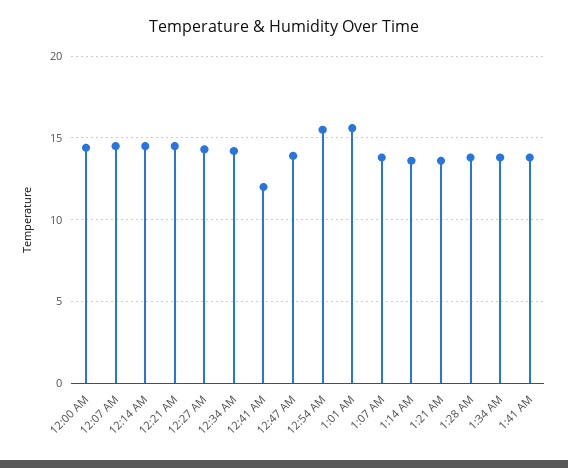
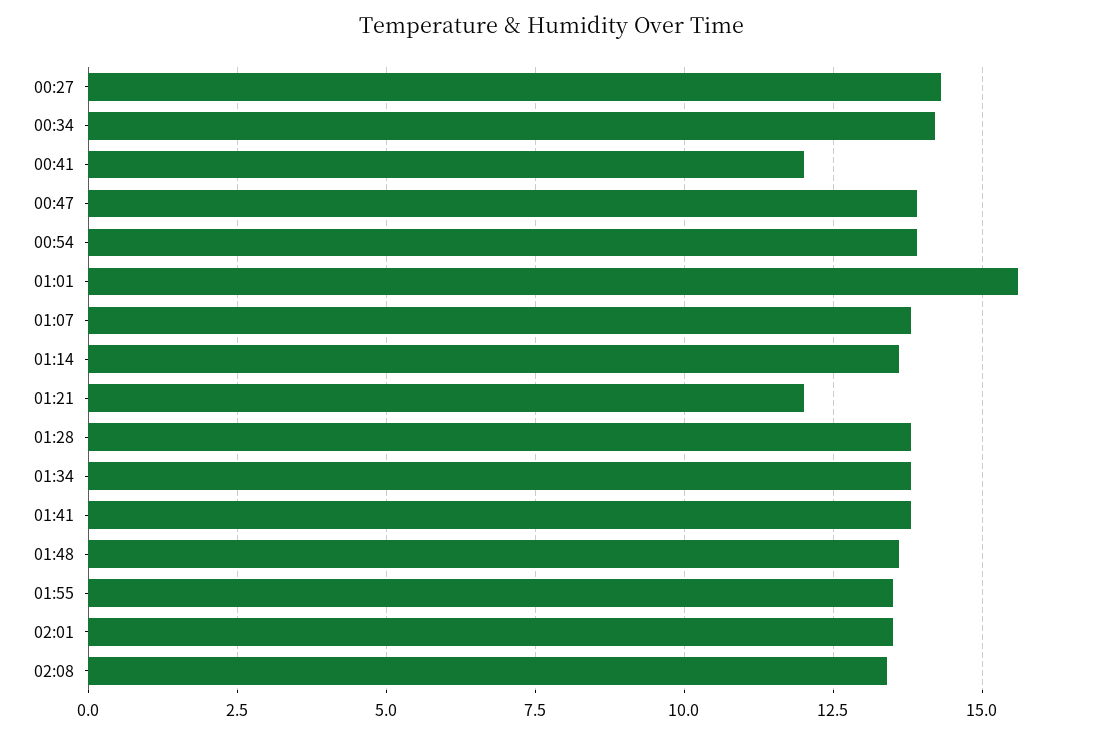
12:00 AM: 14.5 -> none
12:07 AM: 14.5 -> none
12:14 AM: 14.5 -> none
12:21 AM: 14.5 -> none
12:54 AM: 15.5 -> 14
1:21 AM: 13.5 -> 12
01:48: none -> 13.5
01:55: none -> 13.5
02:01: none -> 13.5
02:08: none -> 13.5

